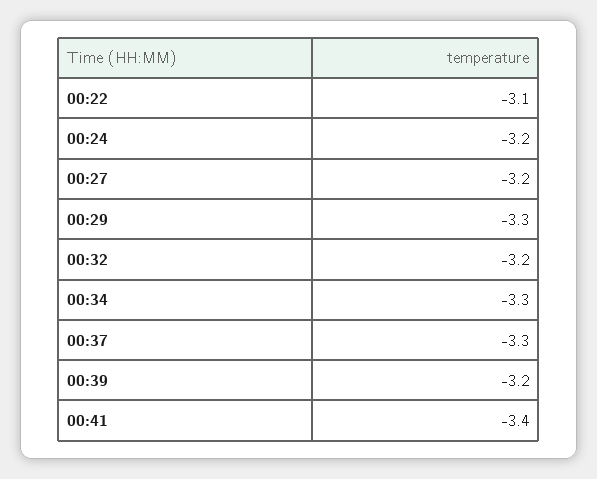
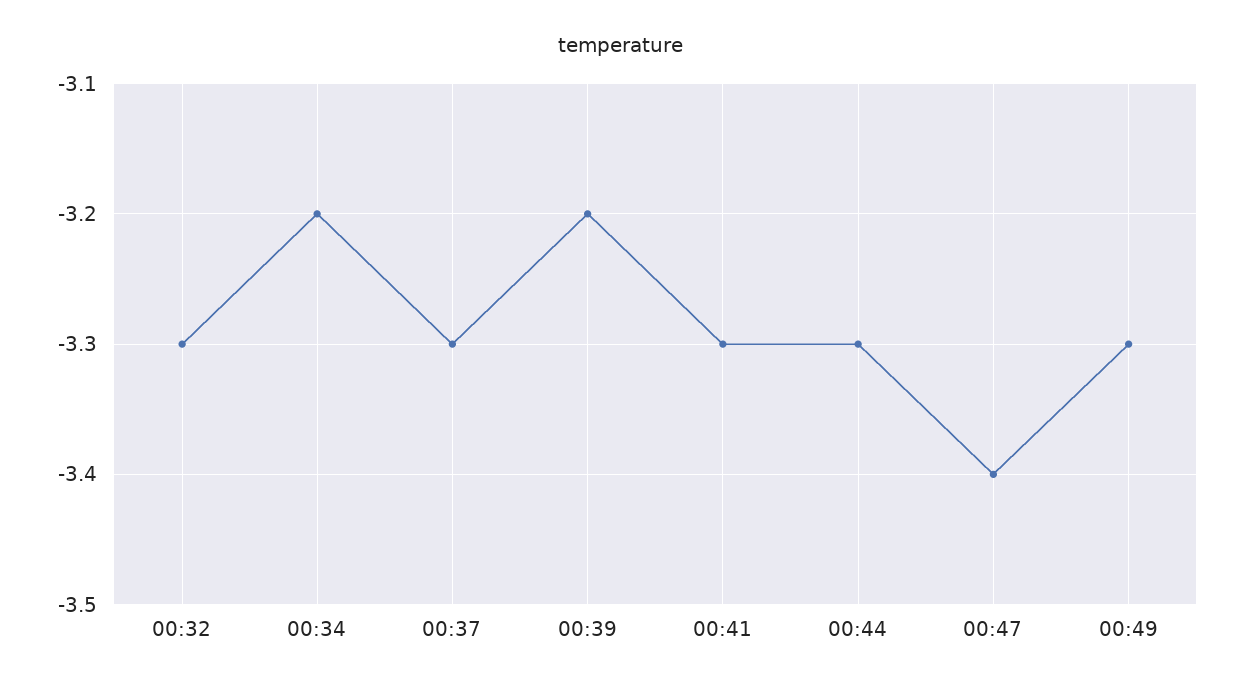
00:22: -3.1 -> none
00:24: -3.2 -> none
00:27: -3.2 -> none
00:29: -3.3 -> none
00:32: -3.2 -> -3.3
00:34: -3.3 -> -3.2
00:41: -3.4 -> -3.3
00:44: none -> -3.3
00:47: none -> -3.4
00:49: none -> -3.3

